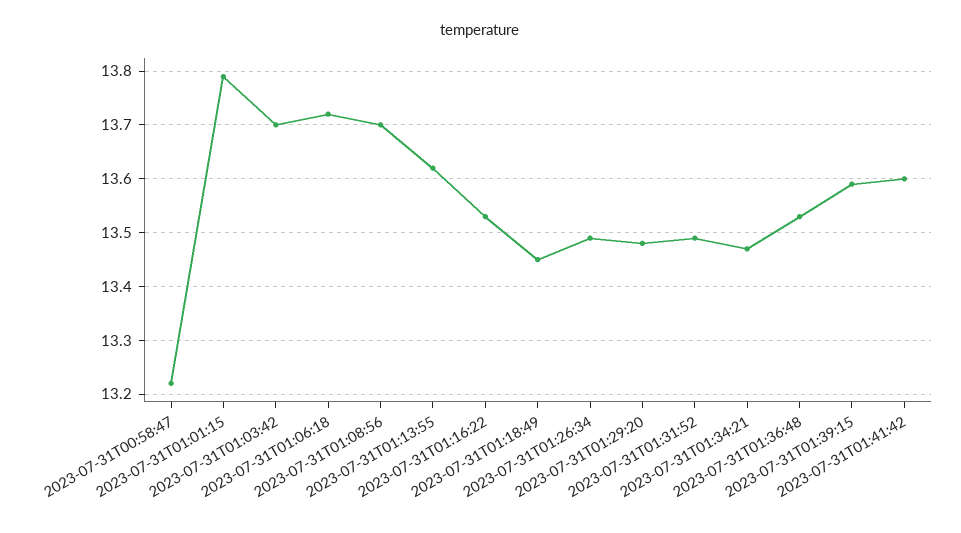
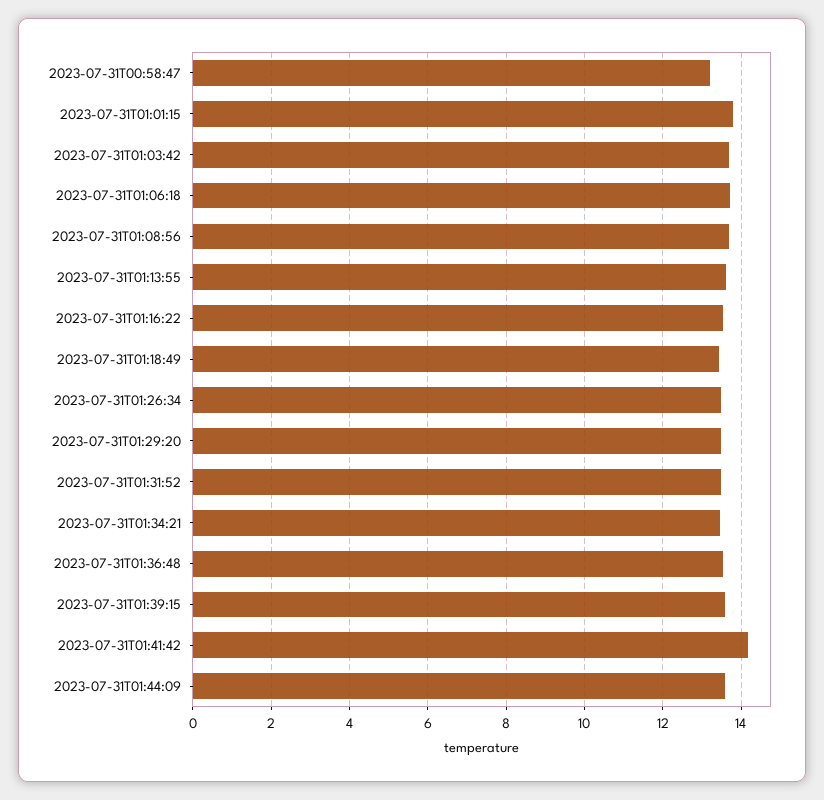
2023-07-31T01:41:42: 13.6 -> 14.2
2023-07-31T01:44:09: none -> 13.6

